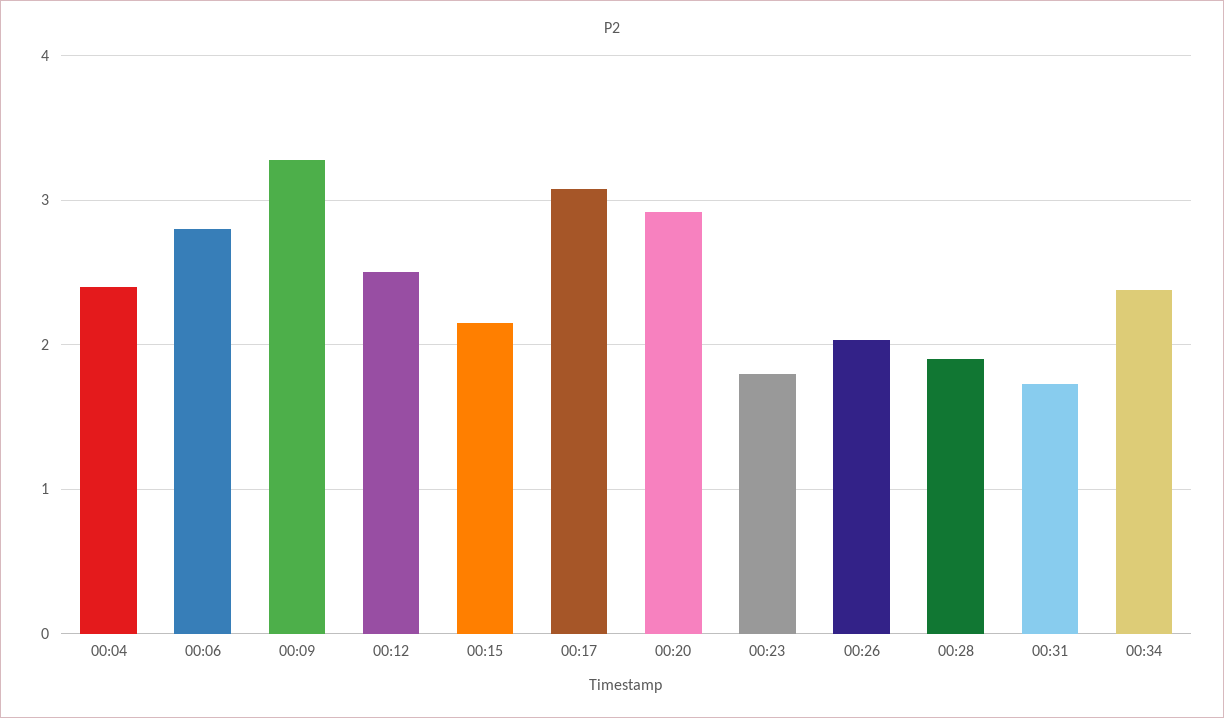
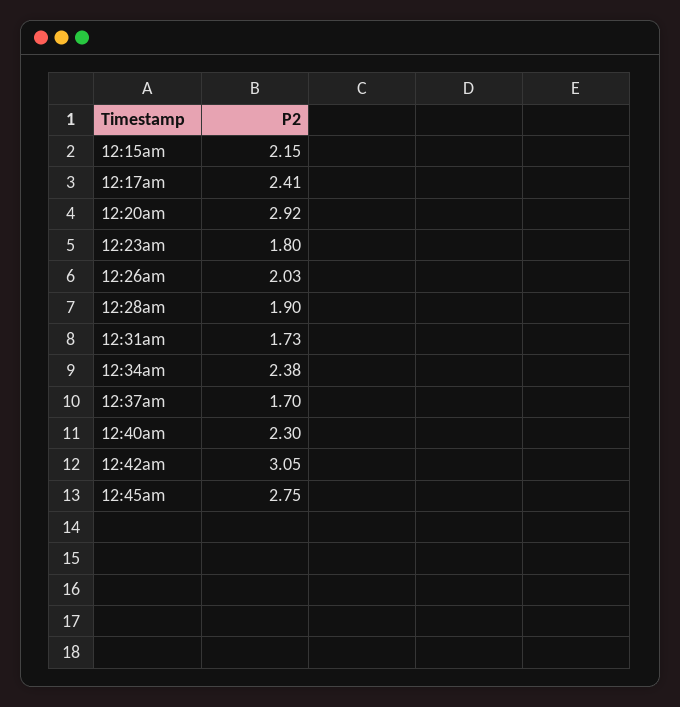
00:04: 2.4 -> none
00:06: 2.8 -> none
00:09: 3.3 -> none
00:12: 2.5 -> none
00:17: 3.1 -> 2.41
12:37am: none -> 1.7
12:40am: none -> 2.3
12:42am: none -> 3.05
12:45am: none -> 2.75

